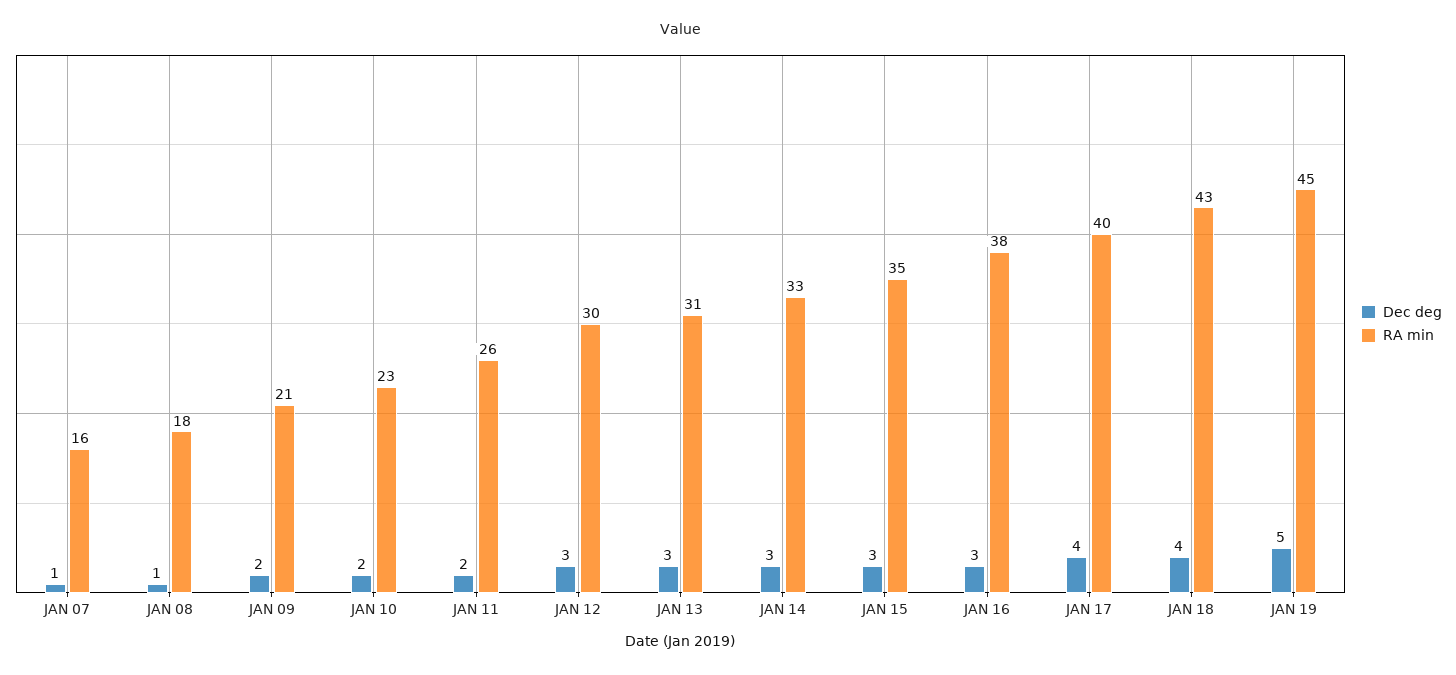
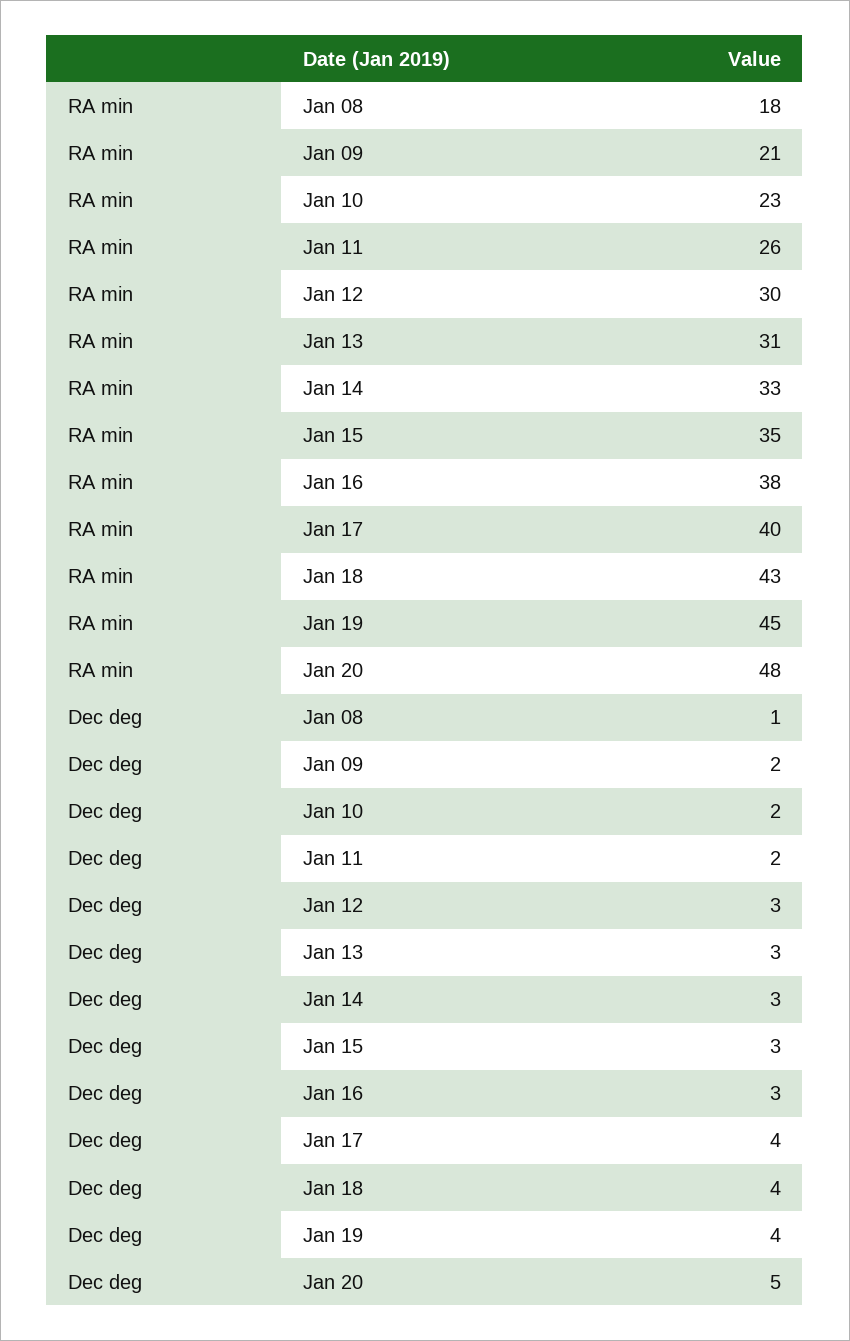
Dec deg, JAN 07: 1 -> none
RA min, JAN 07: 16 -> none
Dec deg, JAN 19: 5 -> 4
RA min, Jan 20: none -> 48
Dec deg, Jan 20: none -> 5

